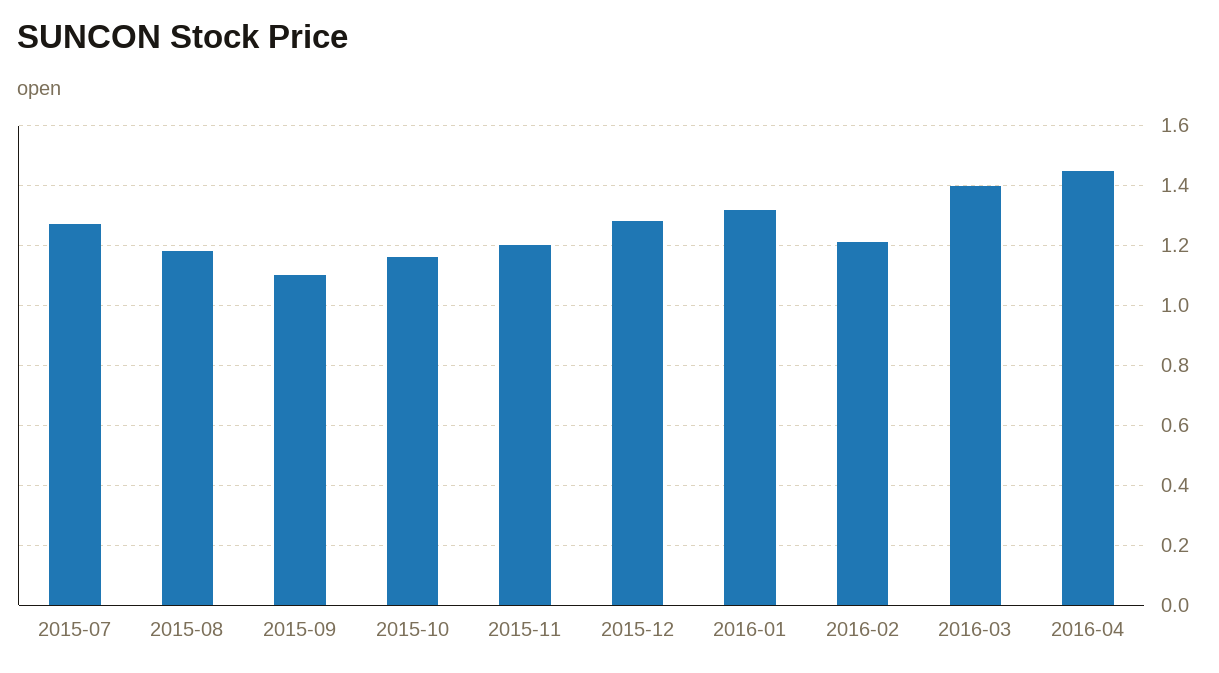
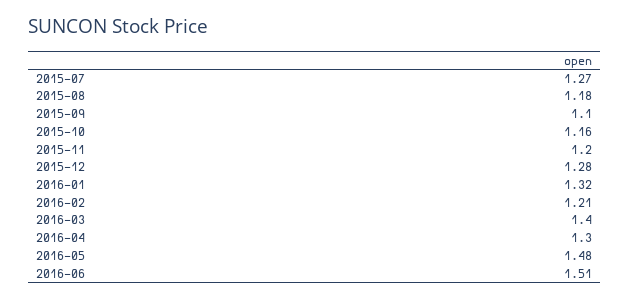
2016-04: 1.45 -> 1.3
2016-05: none -> 1.48
2016-06: none -> 1.51

